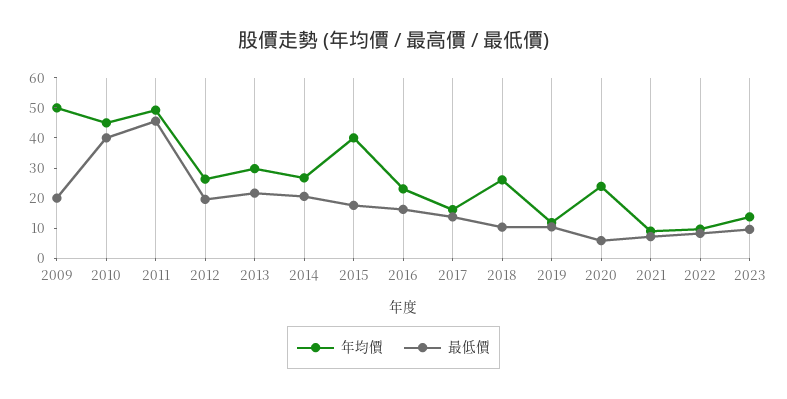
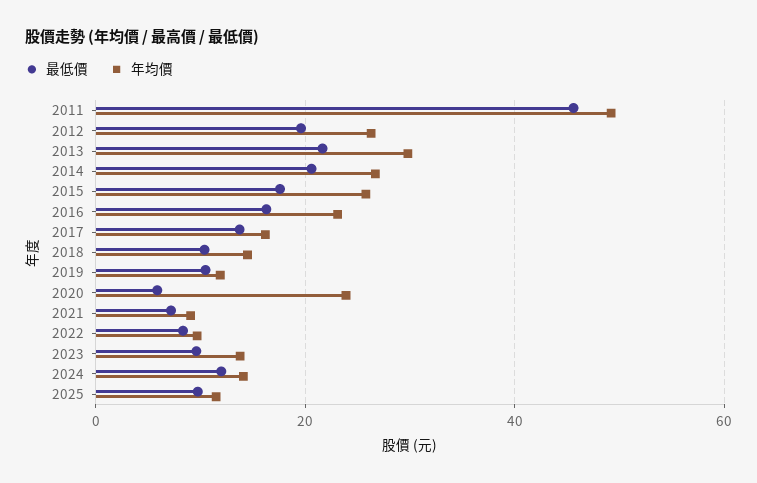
年均價, 2009: 50 -> none
最低價, 2009: 20 -> none
年均價, 2010: 45 -> none
最低價, 2010: 40 -> none
年均價, 2015: 40 -> 26
年均價, 2018: 25 -> 14
最低價, 2024: none -> 12
年均價, 2024: none -> 14
最低價, 2025: none -> 10
年均價, 2025: none -> 12

